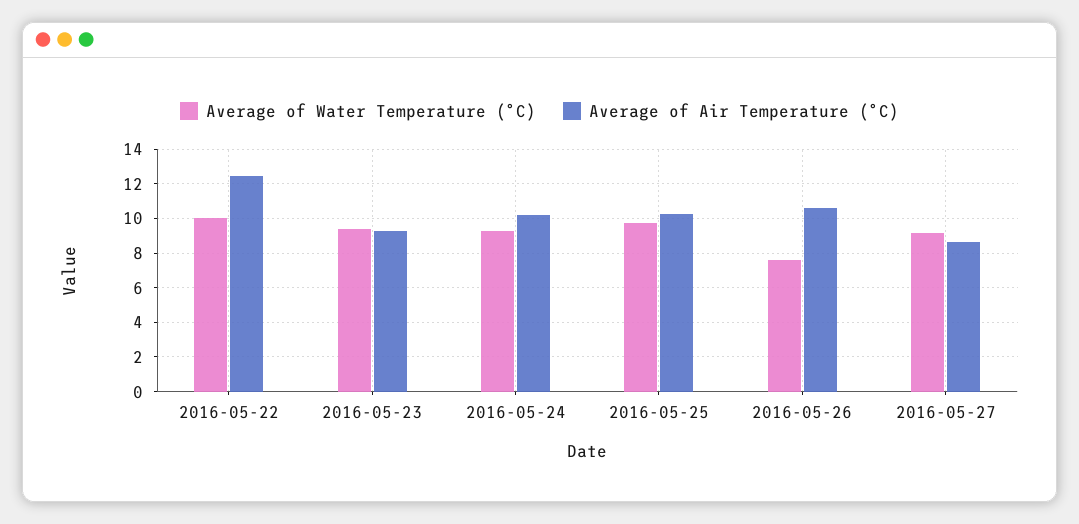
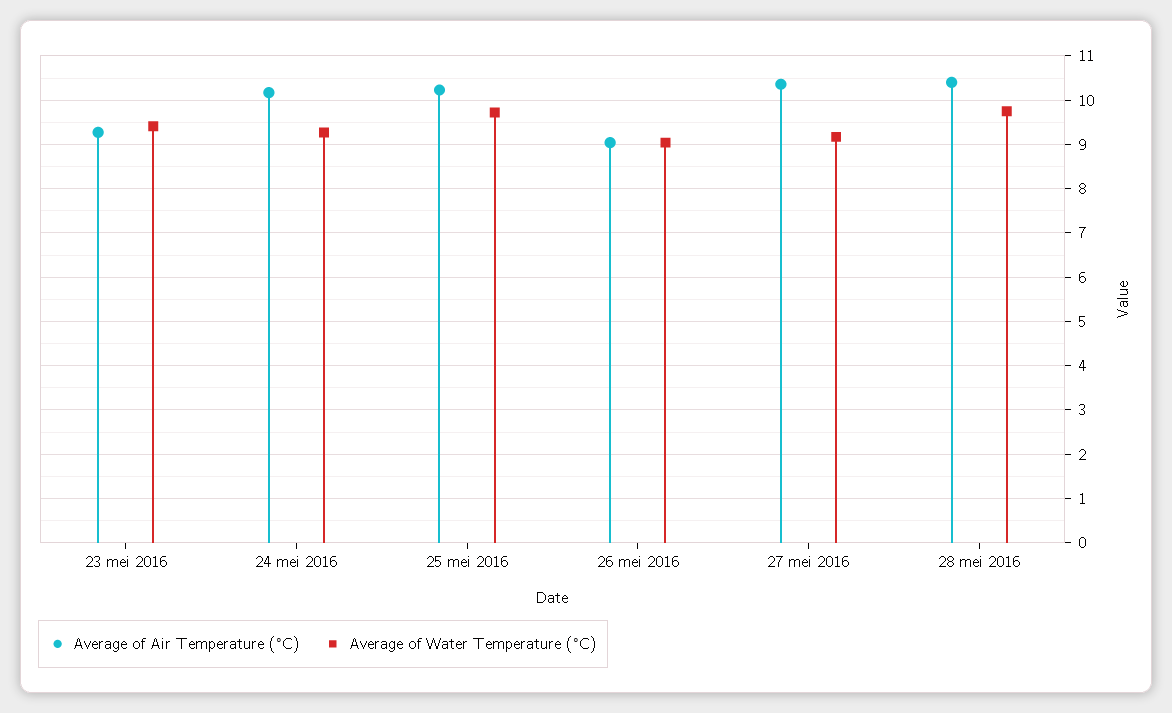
Average of Water Temperature (°C), 2016-05-22: 10 -> none
Average of Air Temperature (°C), 2016-05-22: 12.5 -> none
Average of Water Temperature (°C), 2016-05-26: 7.5 -> 9
Average of Air Temperature (°C), 2016-05-26: 10.5 -> 9
Average of Air Temperature (°C), 2016-05-27: 8.5 -> 10.4
Average of Air Temperature (°C), 28 mei 2016: none -> 10.4
Average of Water Temperature (°C), 28 mei 2016: none -> 9.8

